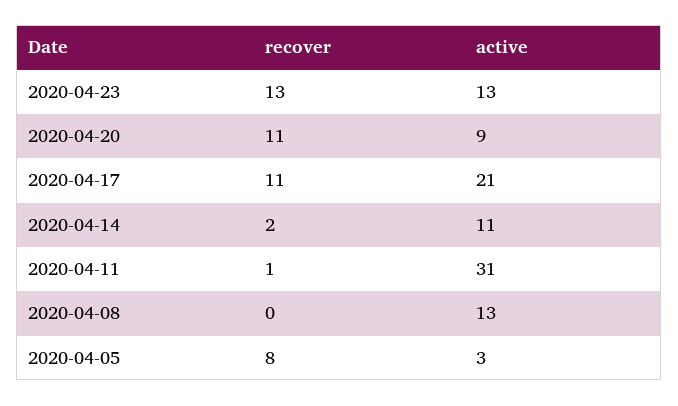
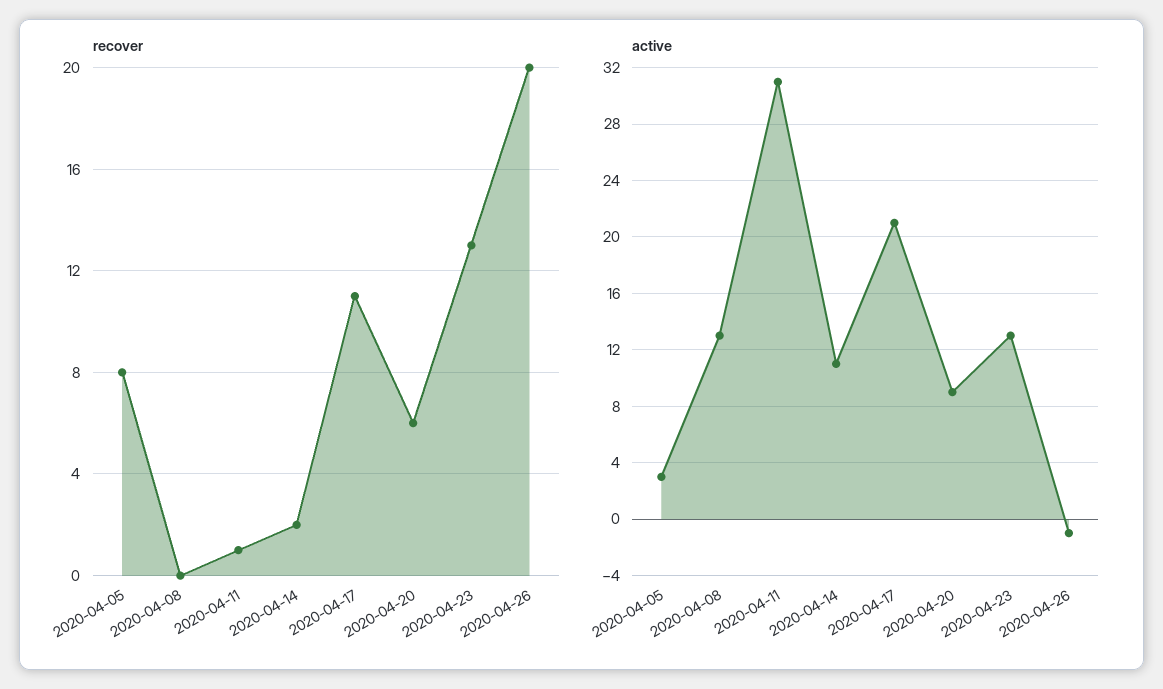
recover, 2020-04-20: 11 -> 6
recover, 2020-04-26: none -> 20
active, 2020-04-26: none -> -1

